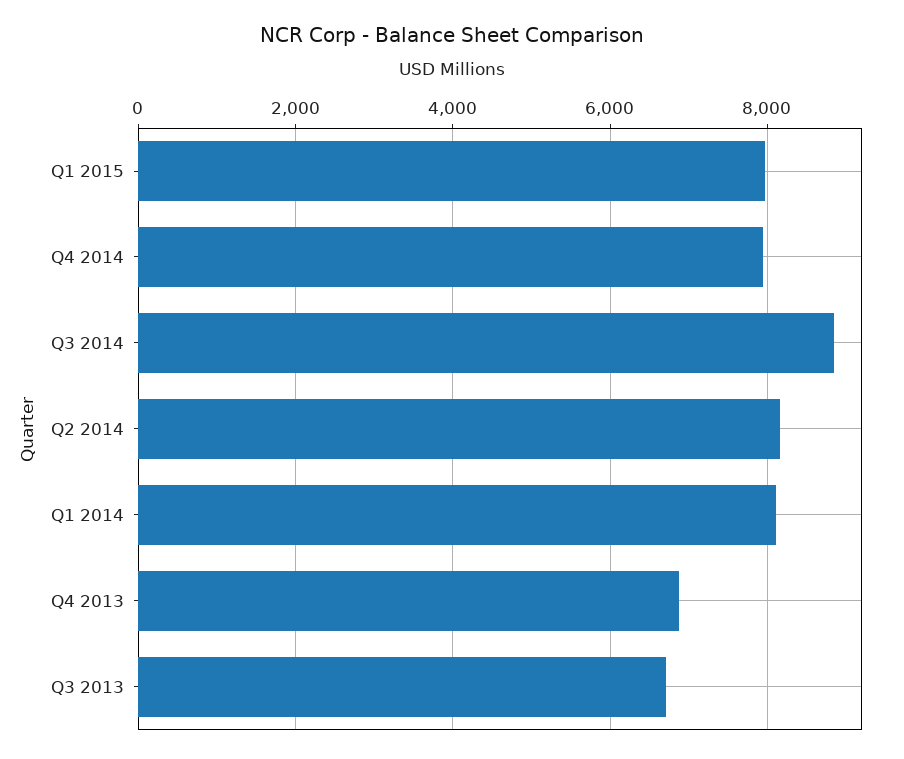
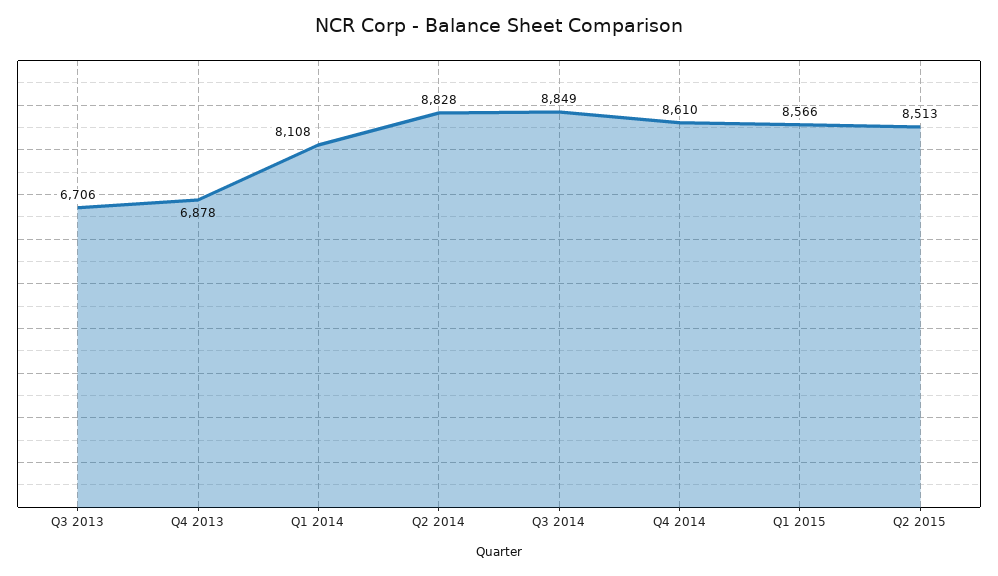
Q1 2015: 8000 -> 8566
Q4 2014: 8000 -> 8610
Q2 2014: 8200 -> 8828
Q2 2015: none -> 8513

